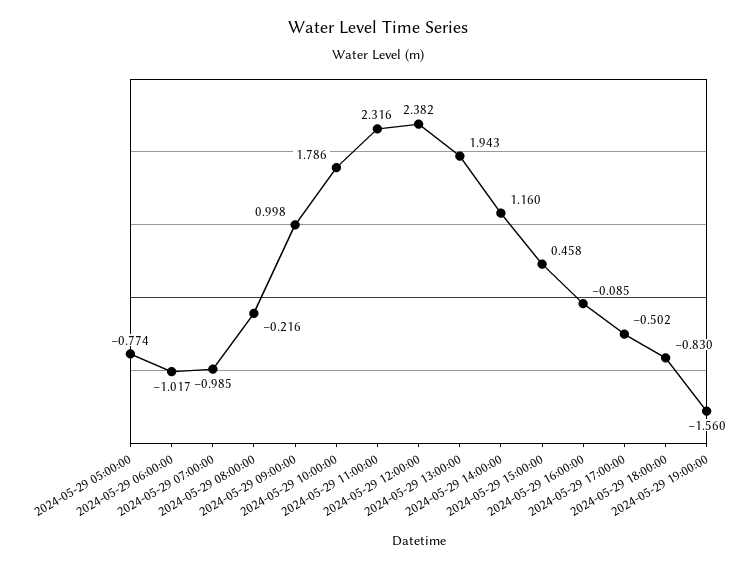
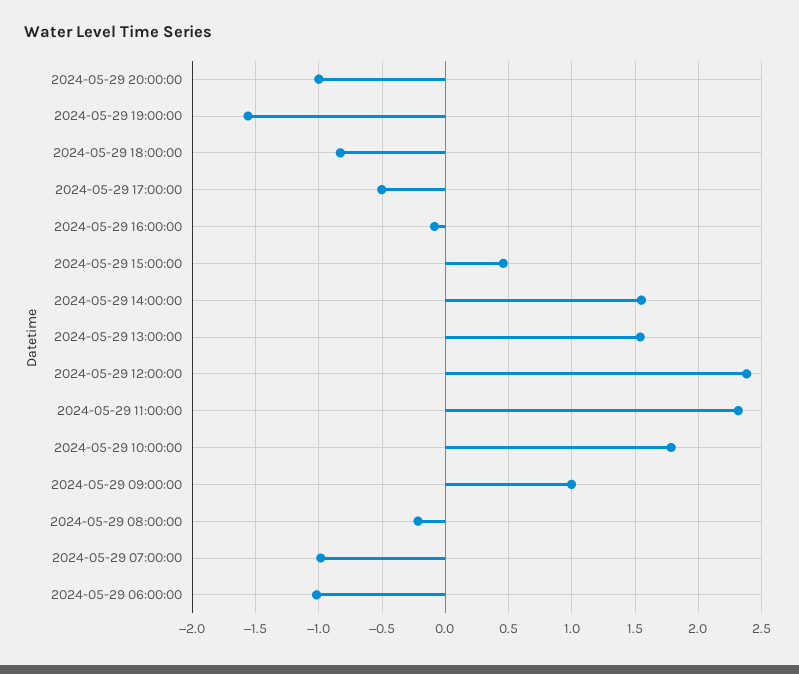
2024-05-29 05:00:00: -0.774 -> none
2024-05-29 13:00:00: 1.943 -> 1.55
2024-05-29 14:00:00: 1.16 -> 1.55
2024-05-29 20:00:00: none -> -1

